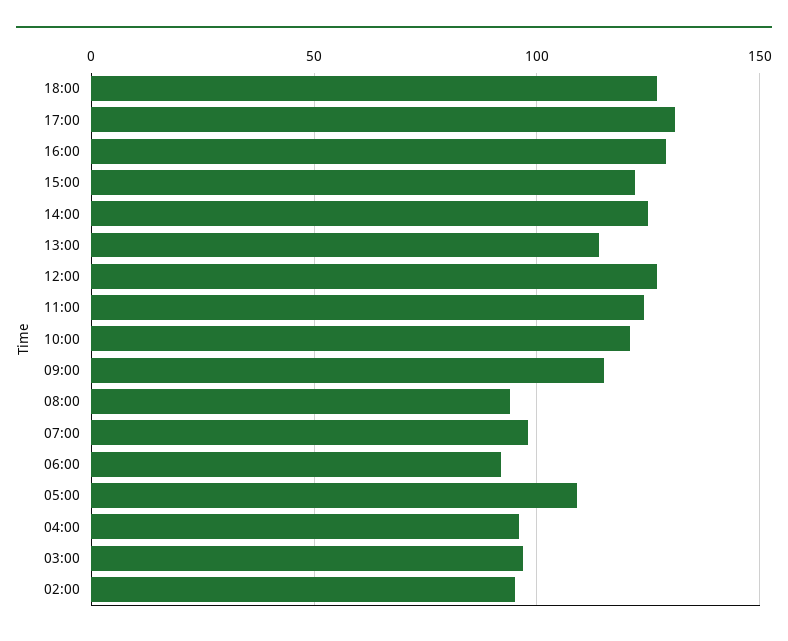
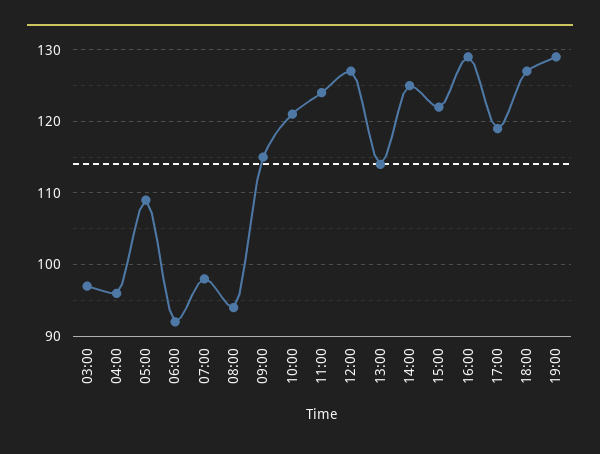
17:00: 130 -> 119
02:00: 95 -> none
19:00: none -> 129

